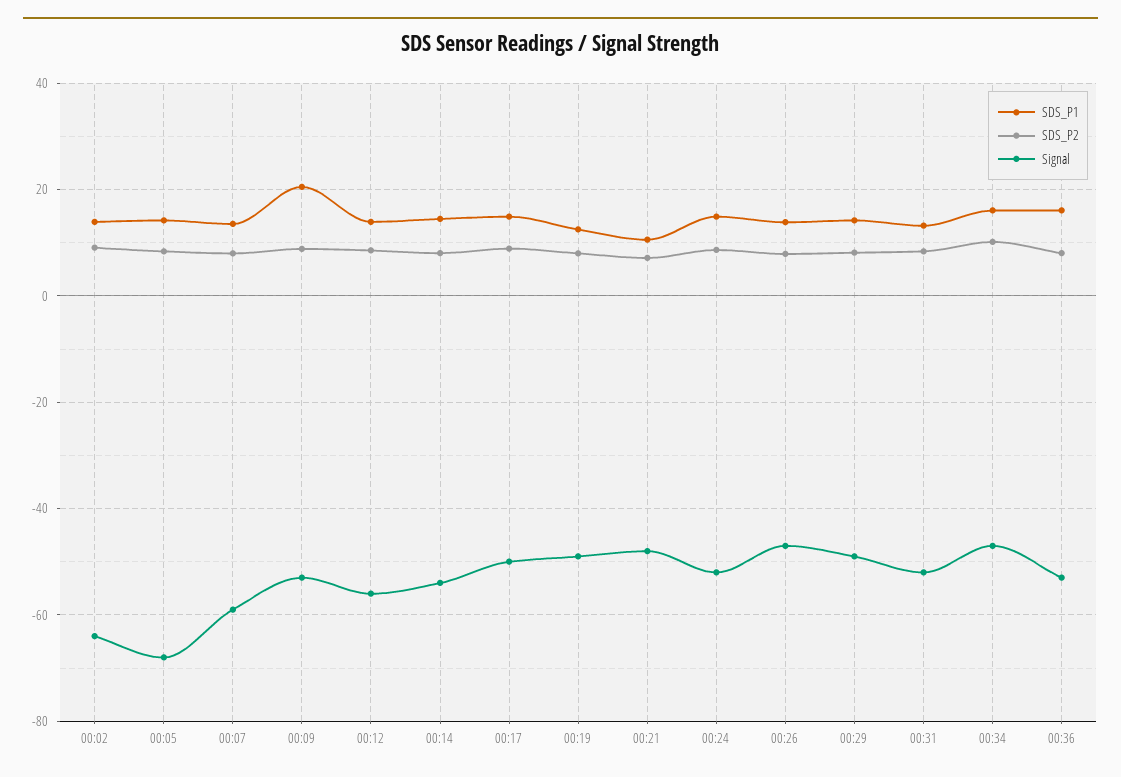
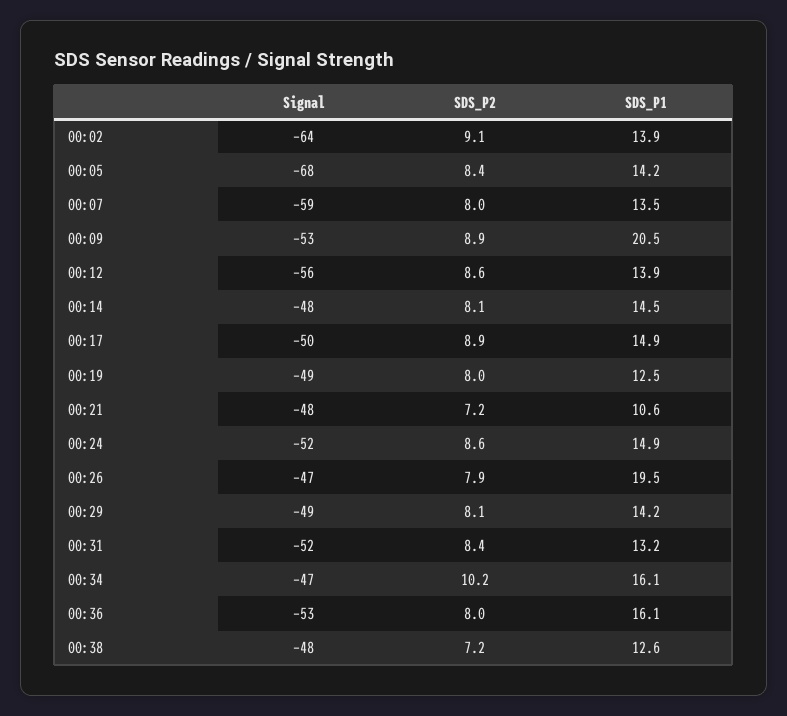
Signal, 00:14: -54 -> -48
SDS_P1, 00:26: 14 -> 19.5
Signal, 00:38: none -> -48
SDS_P2, 00:38: none -> 7.2
SDS_P1, 00:38: none -> 12.6

